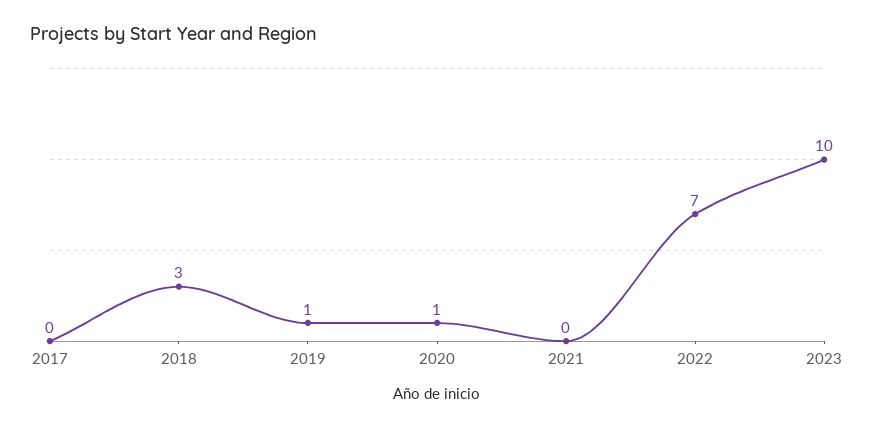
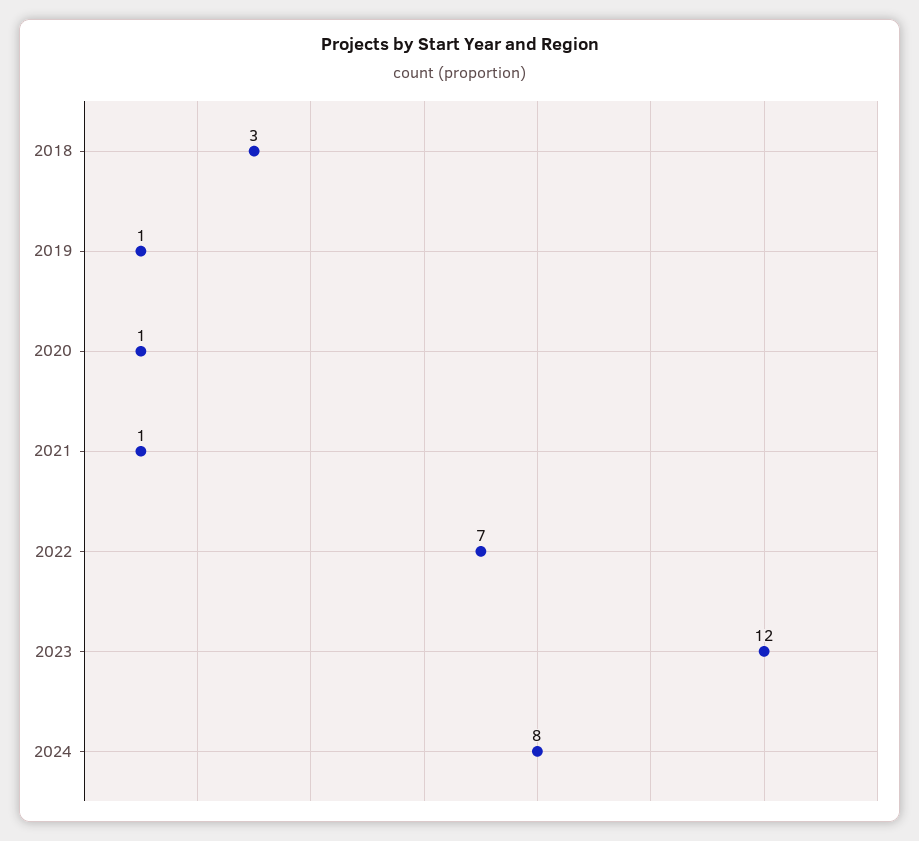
2017: 0 -> none
2021: 0 -> 1
2023: 10 -> 12
2024: none -> 8

